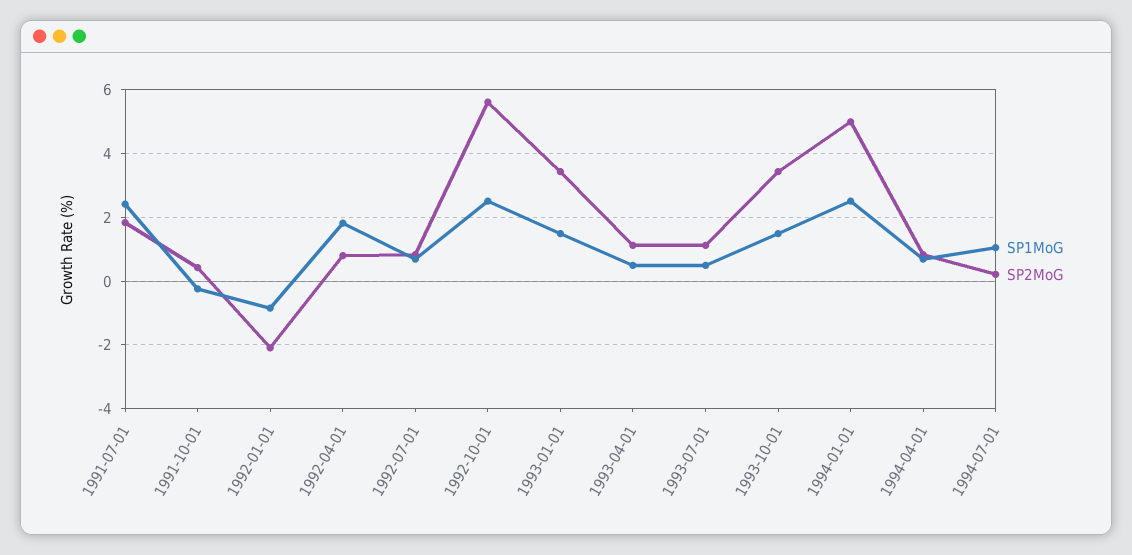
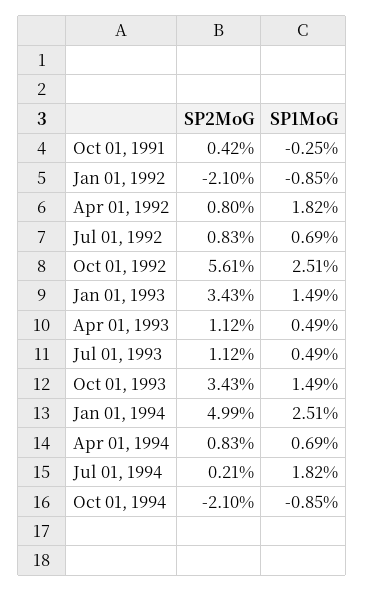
SP1MoG, 1991-07-01: 2.4 -> none
SP2MoG, 1991-07-01: 1.8 -> none
SP1MoG, 1994-07-01: 1 -> 1.82
SP2MoG, Oct 01, 1994: none -> -2.1
SP1MoG, Oct 01, 1994: none -> -0.85

